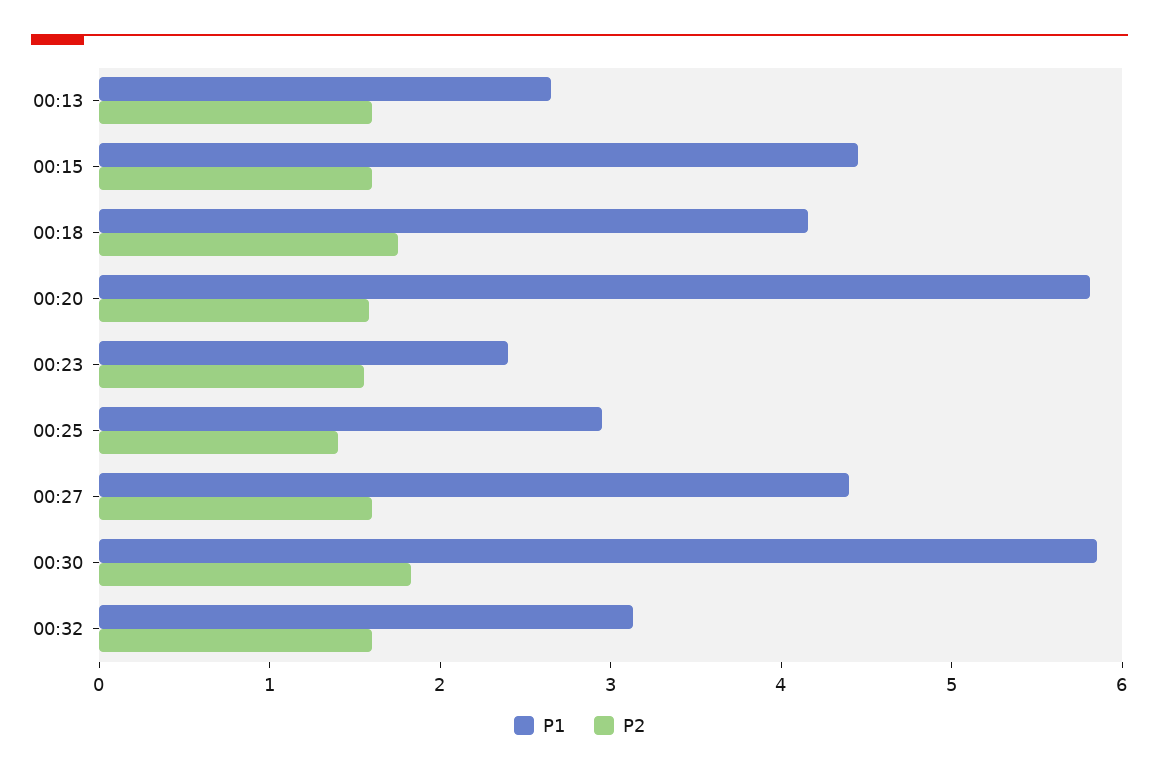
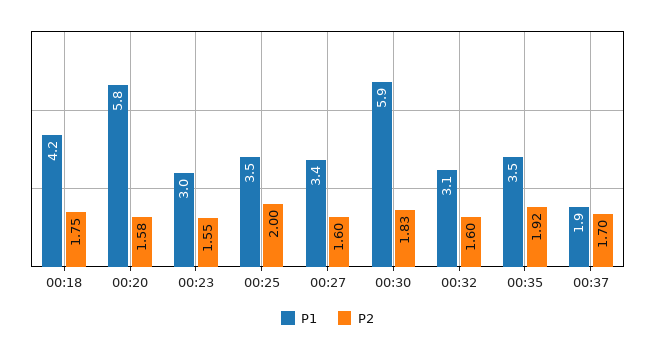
P1, 00:13: 2.6 -> none
P2, 00:13: 1.6 -> none
P1, 00:15: 4.4 -> none
P2, 00:15: 1.6 -> none
P1, 00:23: 2.4 -> 3
P1, 00:25: 3 -> 3.5
P2, 00:25: 1.4 -> 2
P1, 00:27: 4.4 -> 3.4
P1, 00:35: none -> 3.5
P2, 00:35: none -> 1.92
P1, 00:37: none -> 1.9
P2, 00:37: none -> 1.7

